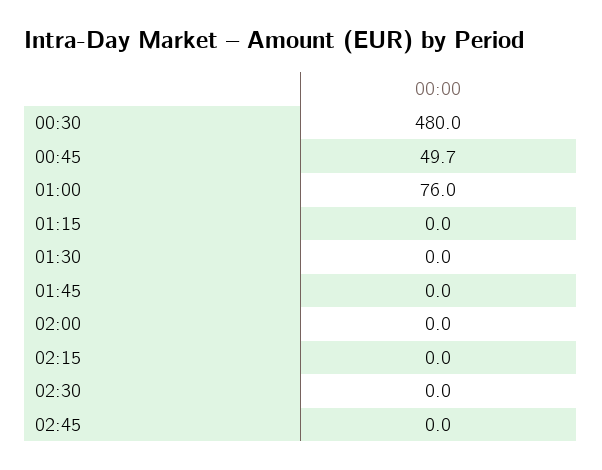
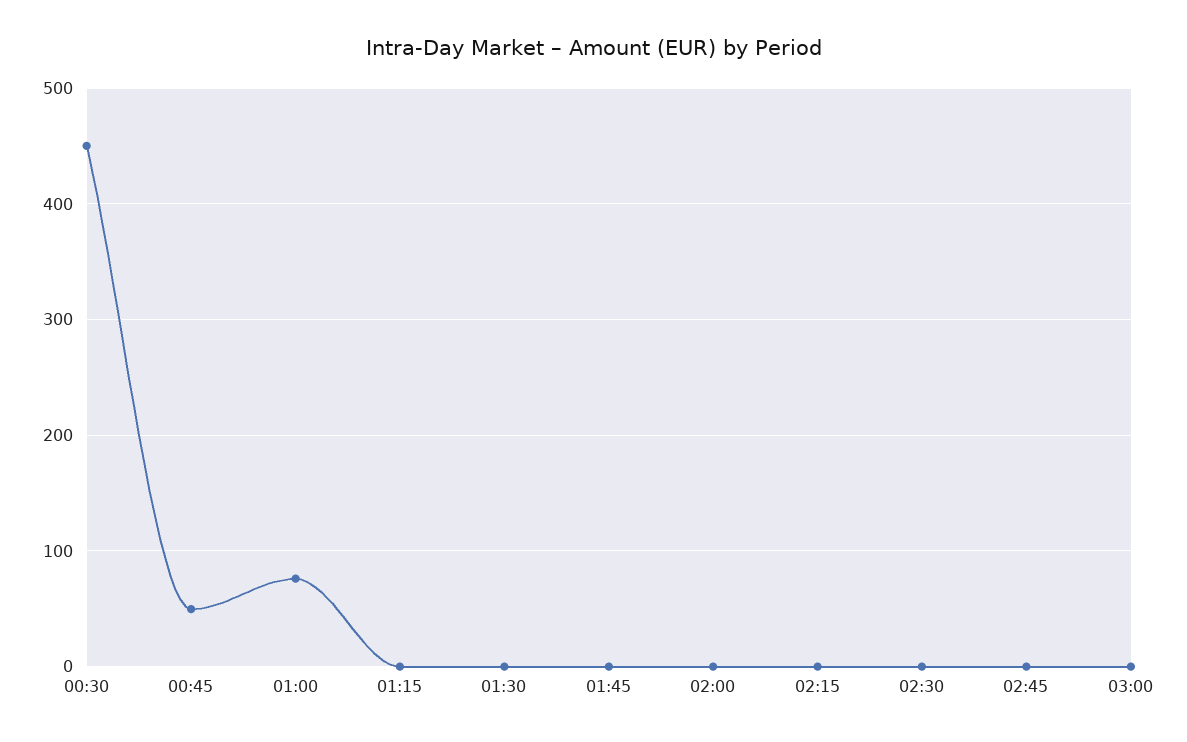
00:30: 480 -> 450
03:00: none -> 0

